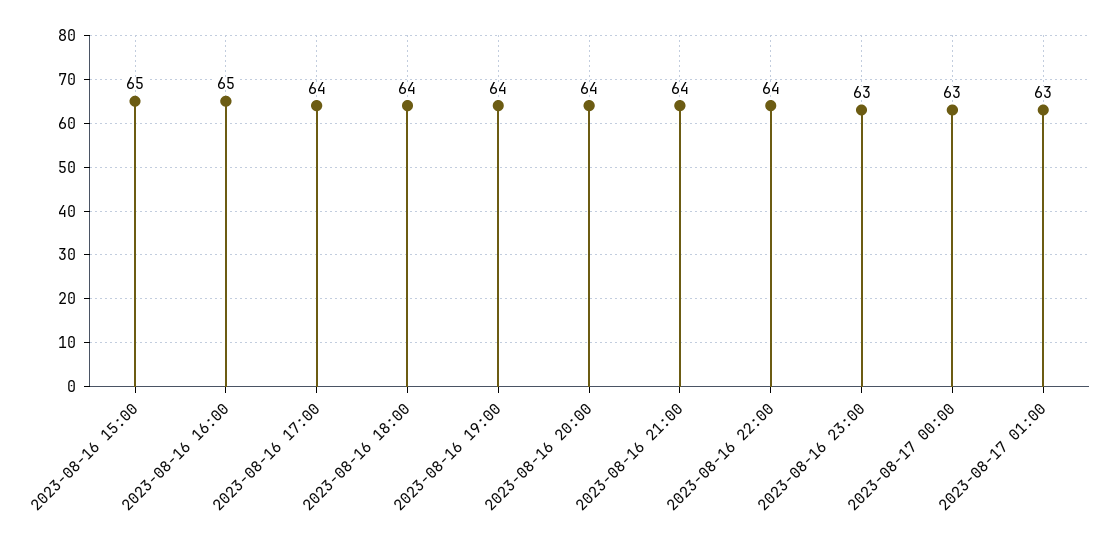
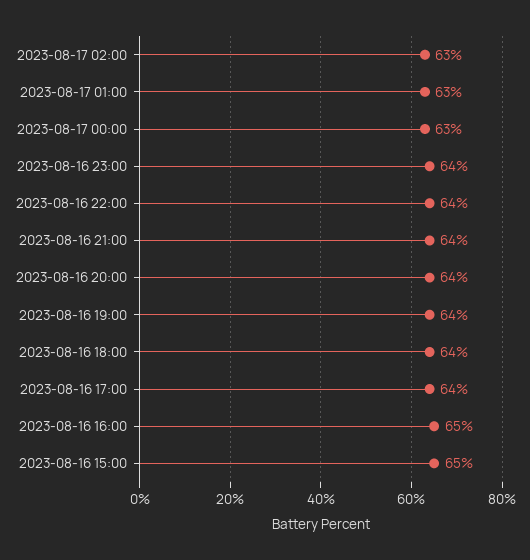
2023-08-16 23:00: 63 -> 64
2023-08-17 02:00: none -> 63

